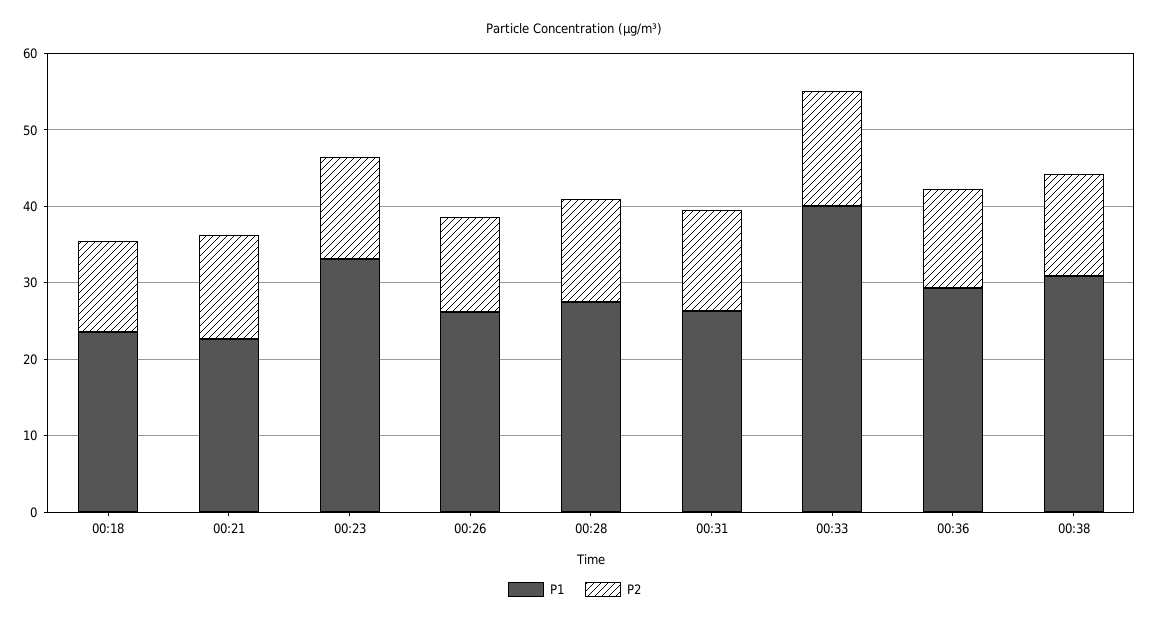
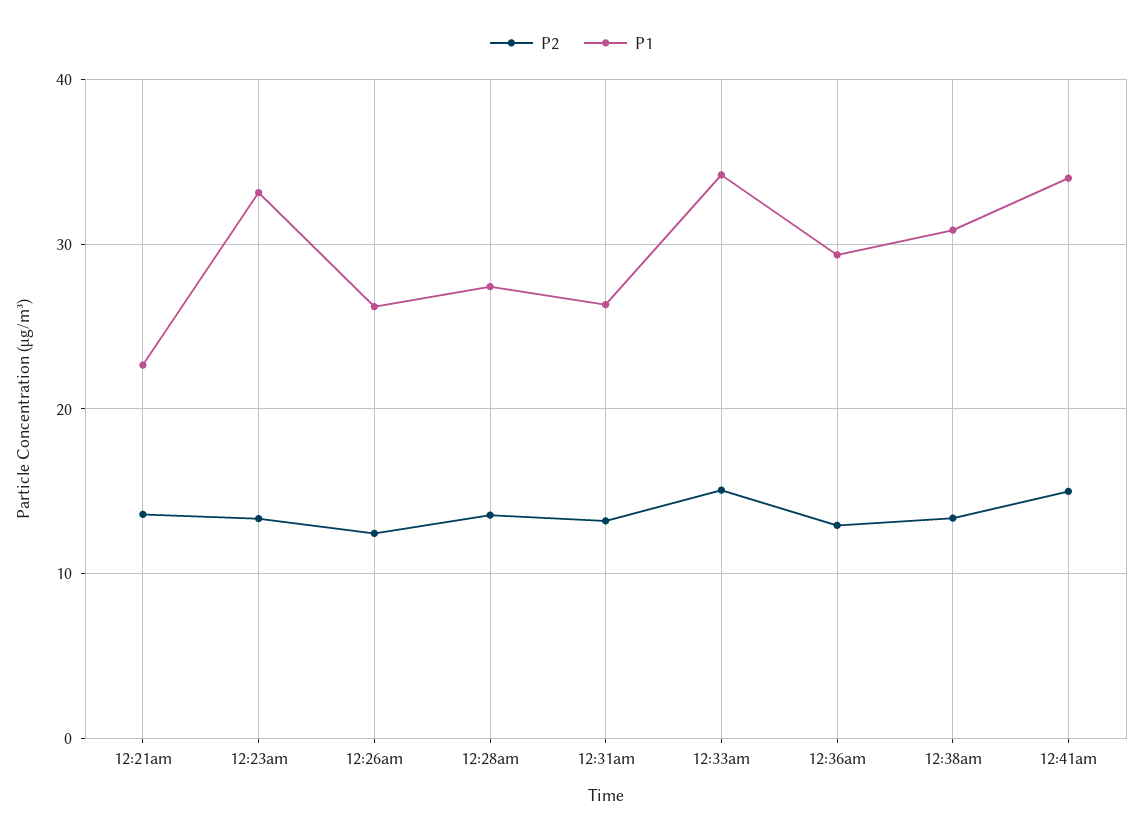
P1, 00:18: 24 -> none
P2, 00:18: 12 -> none
P1, 00:33: 40 -> 34
P2, 12:41am: none -> 15
P1, 12:41am: none -> 34

